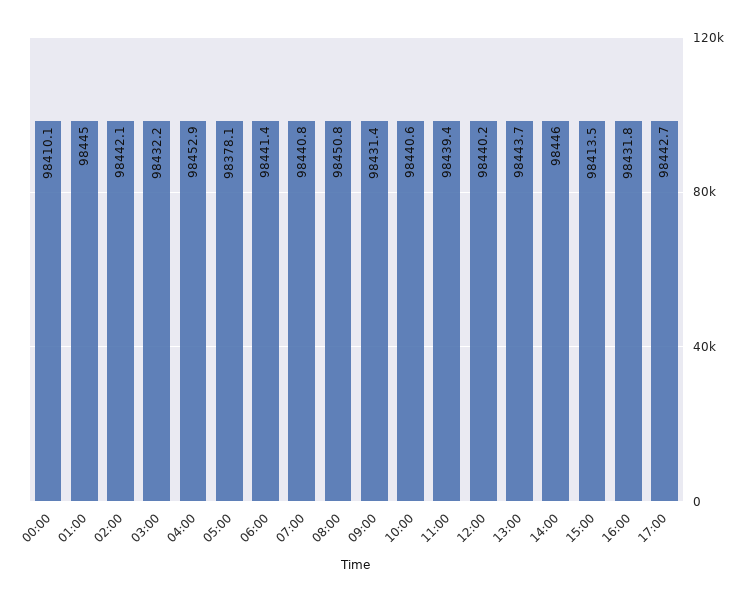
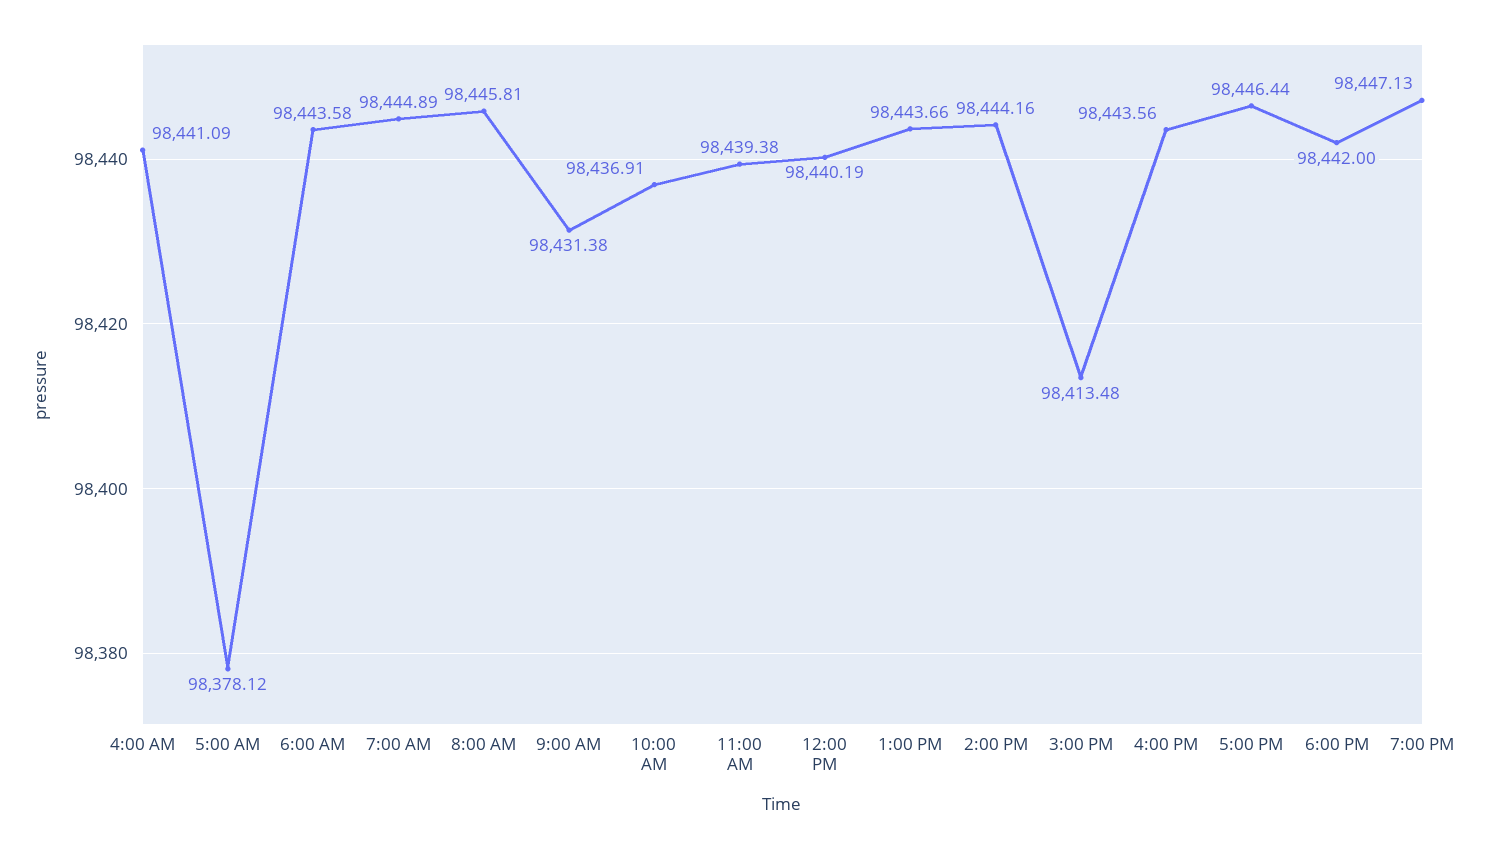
00:00: 98410.1 -> none
01:00: 98445 -> none
02:00: 98442.1 -> none
03:00: 98432.2 -> none
04:00: 98452.9 -> 98441.09
06:00: 98441.4 -> 98443.58
07:00: 98440.8 -> 98444.89
08:00: 98450.8 -> 98445.81
10:00: 98440.6 -> 98436.91
14:00: 98446 -> 98444.16
16:00: 98431.8 -> 98443.56
17:00: 98442.7 -> 98446.44
6:00 PM: none -> 98442
7:00 PM: none -> 98447.13

